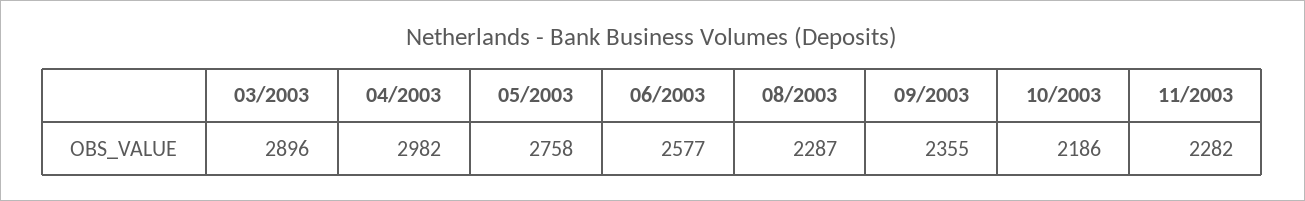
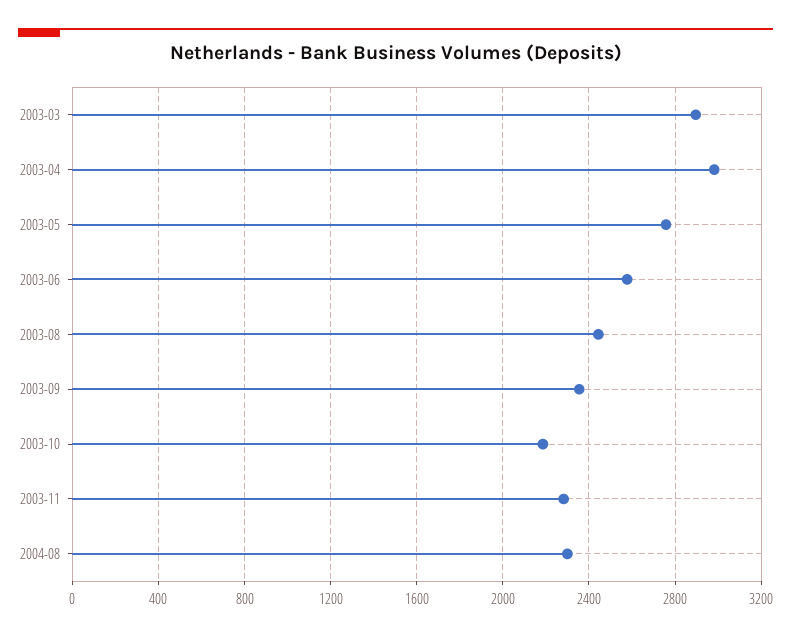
08/2003: 2287 -> 2450
2004-08: none -> 2300

